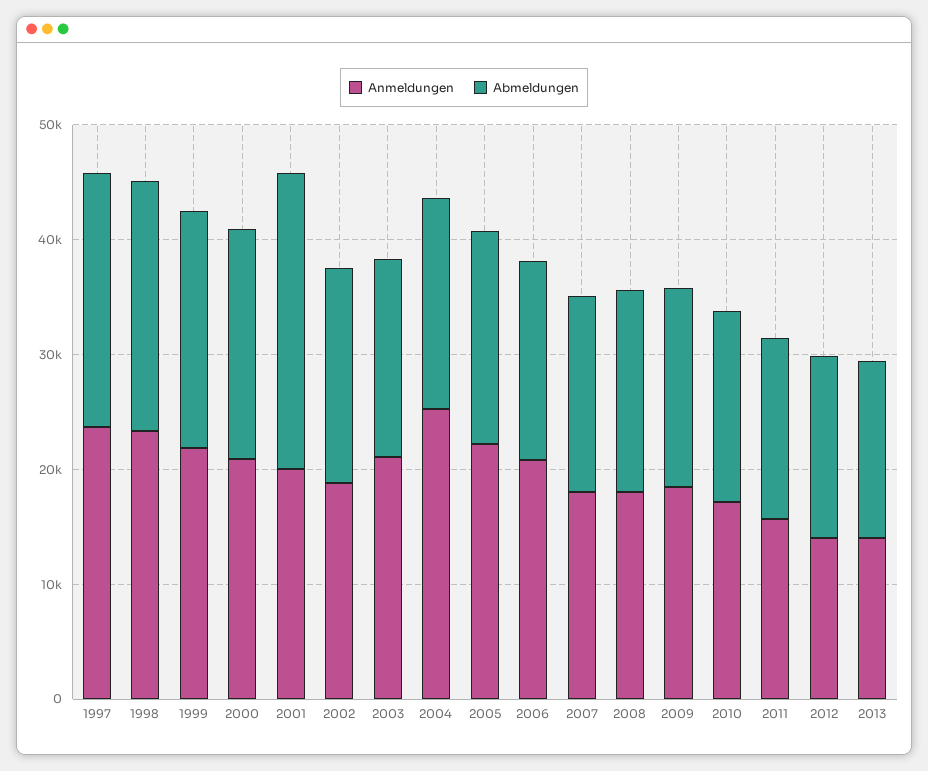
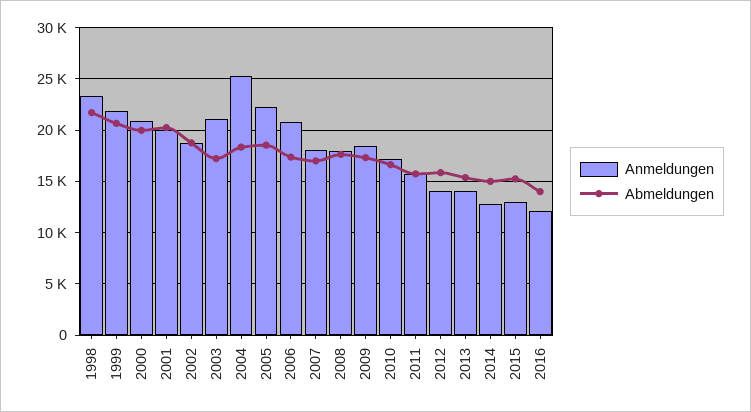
Anmeldungen, 1997: 24000 -> none
Abmeldungen, 1997: 22000 -> none
Abmeldungen, 2001: 26000 -> 20000
Anmeldungen, 2014: none -> 13000
Abmeldungen, 2014: none -> 15000
Anmeldungen, 2015: none -> 13000
Abmeldungen, 2015: none -> 15000
Anmeldungen, 2016: none -> 12000
Abmeldungen, 2016: none -> 14000

